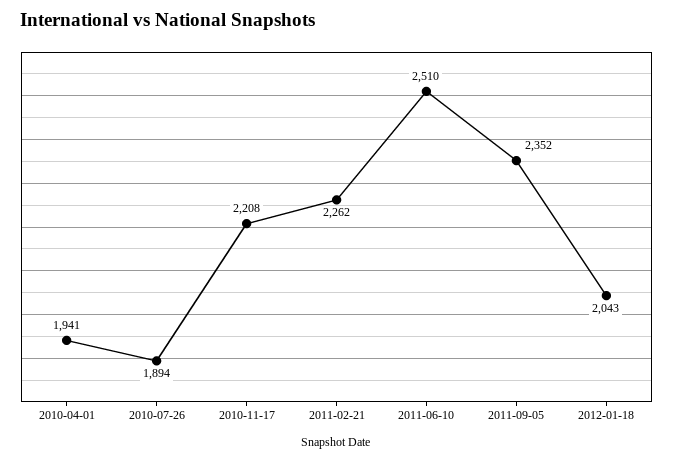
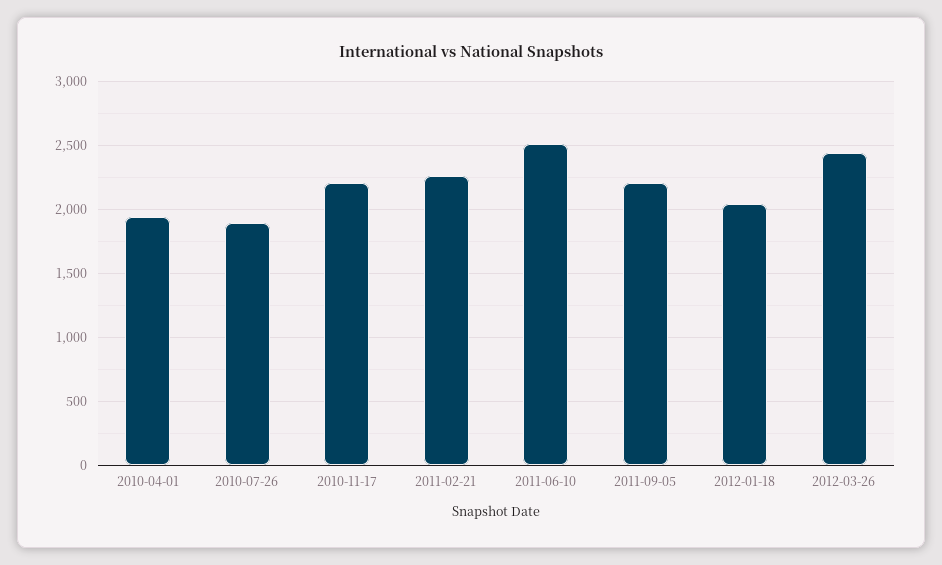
2011-09-05: 2352 -> 2200
2012-03-26: none -> 2450

